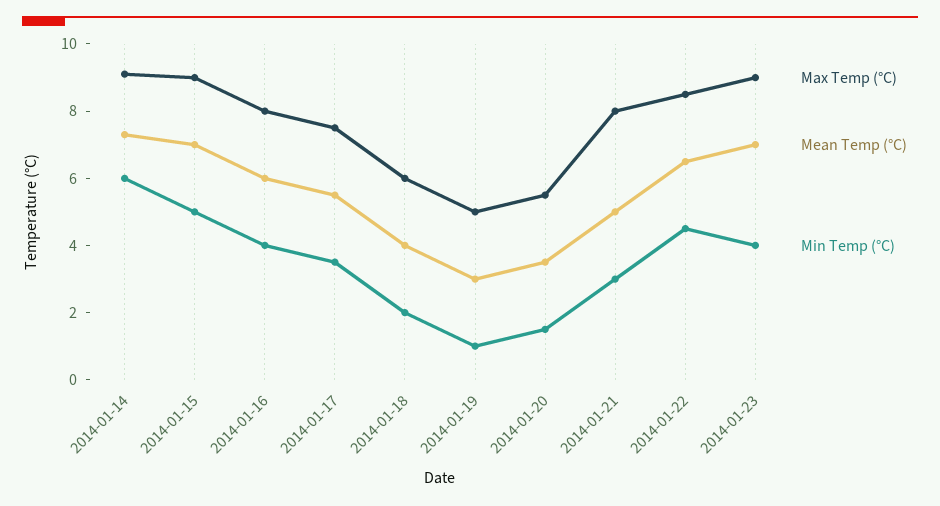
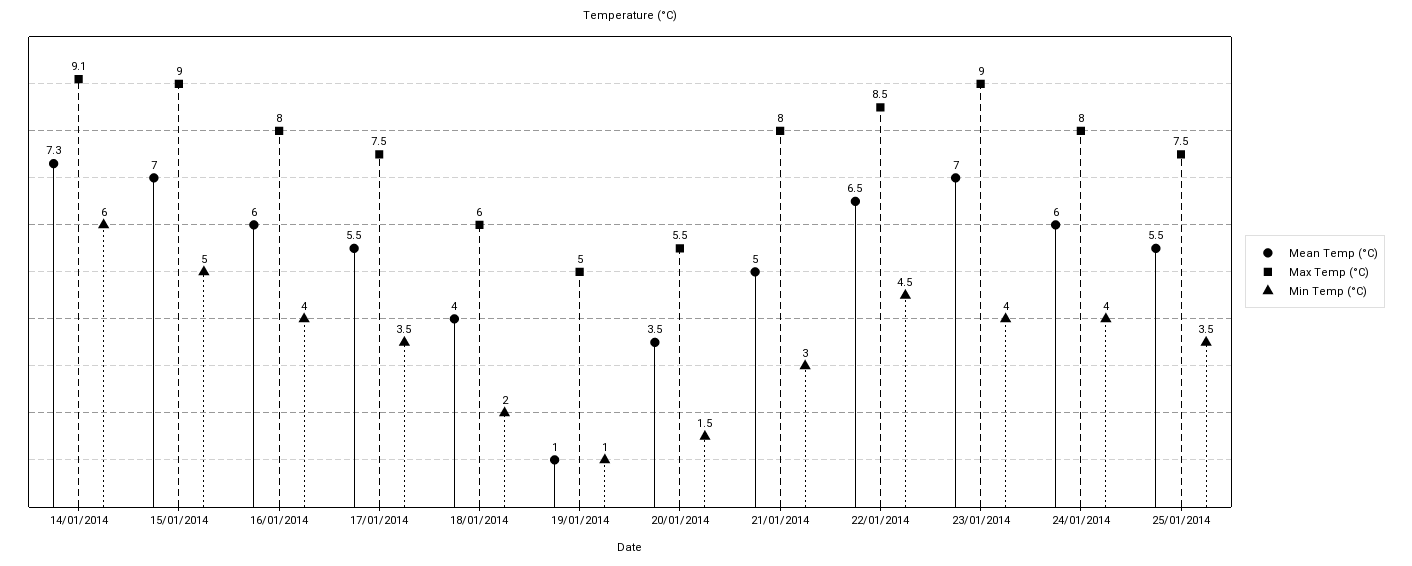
Mean Temp (°C), 2014-01-19: 3 -> 1
Mean Temp (°C), 24/01/2014: none -> 6
Max Temp (°C), 24/01/2014: none -> 8
Min Temp (°C), 24/01/2014: none -> 4
Mean Temp (°C), 25/01/2014: none -> 5.5
Max Temp (°C), 25/01/2014: none -> 7.5
Min Temp (°C), 25/01/2014: none -> 3.5

